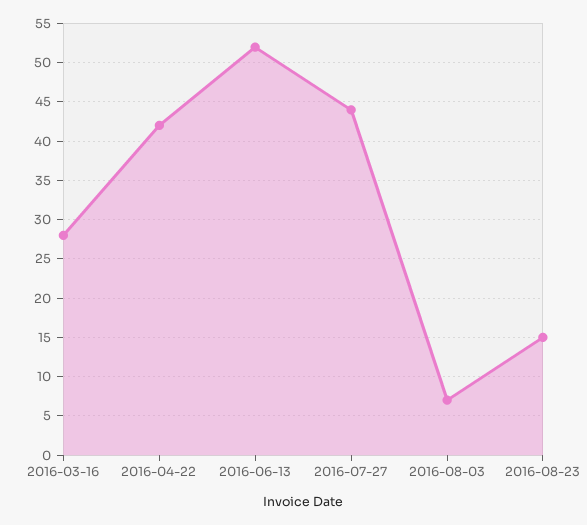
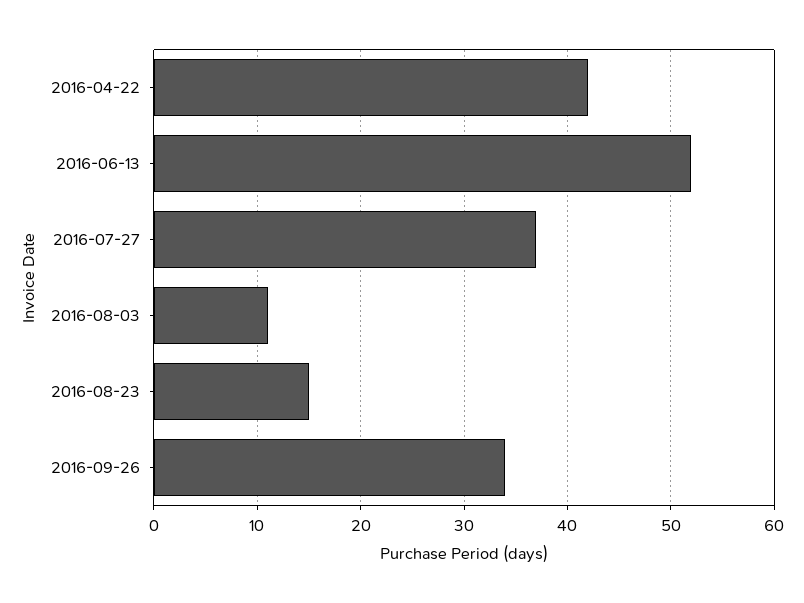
2016-03-16: 28 -> none
2016-07-27: 44 -> 37
2016-08-03: 7 -> 11
2016-09-26: none -> 34

